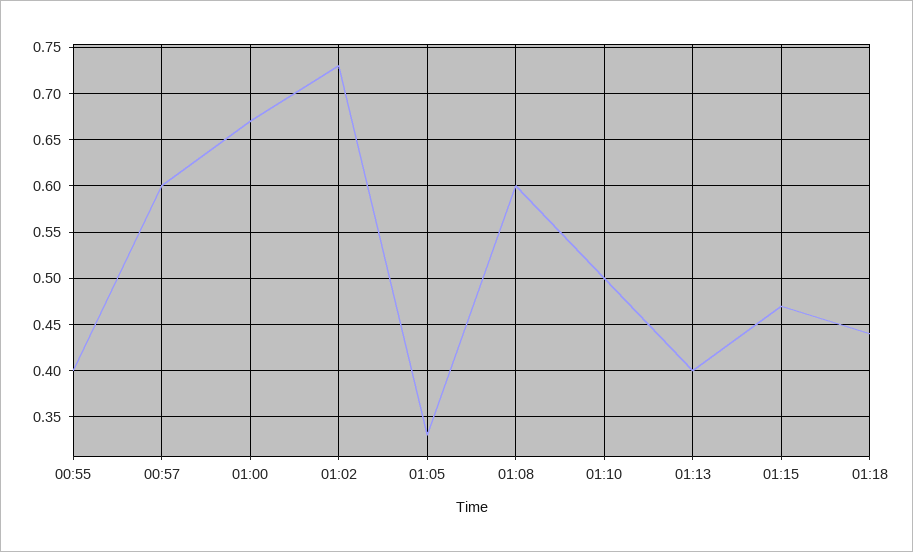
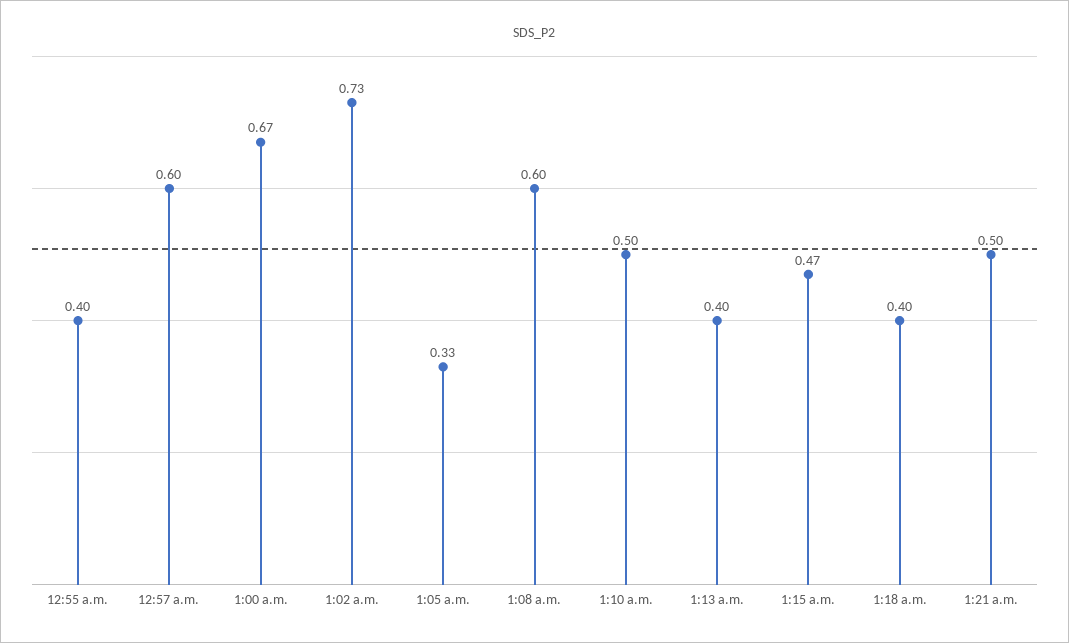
01:18: 0.44 -> 0.4
1:21 a.m.: none -> 0.5

